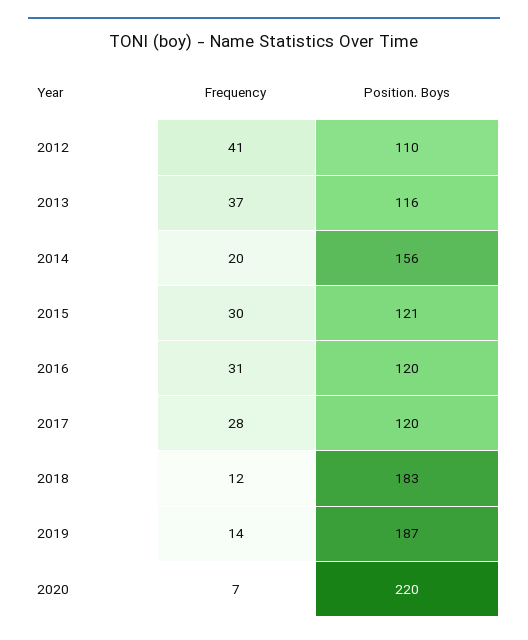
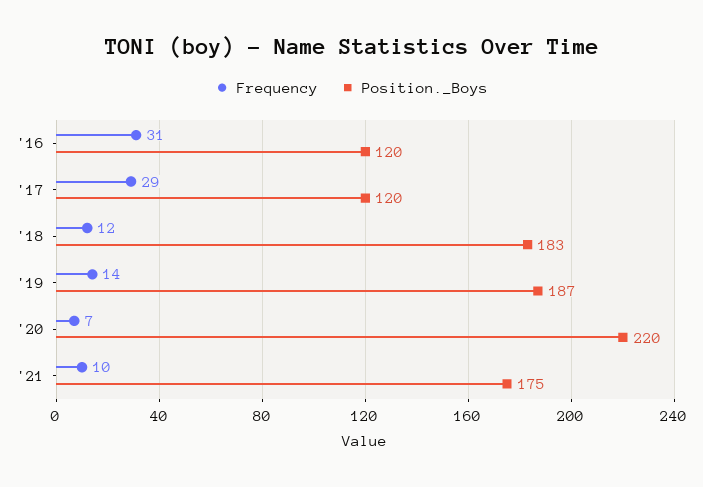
Frequency, 2012: 41 -> none
Position. Boys, 2012: 110 -> none
Frequency, 2013: 37 -> none
Position. Boys, 2013: 116 -> none
Frequency, 2014: 20 -> none
Position. Boys, 2014: 156 -> none
Frequency, 2015: 30 -> none
Position. Boys, 2015: 121 -> none
Frequency, 2017: 28 -> 29
Frequency, '21: none -> 10
Position. Boys, '21: none -> 175

